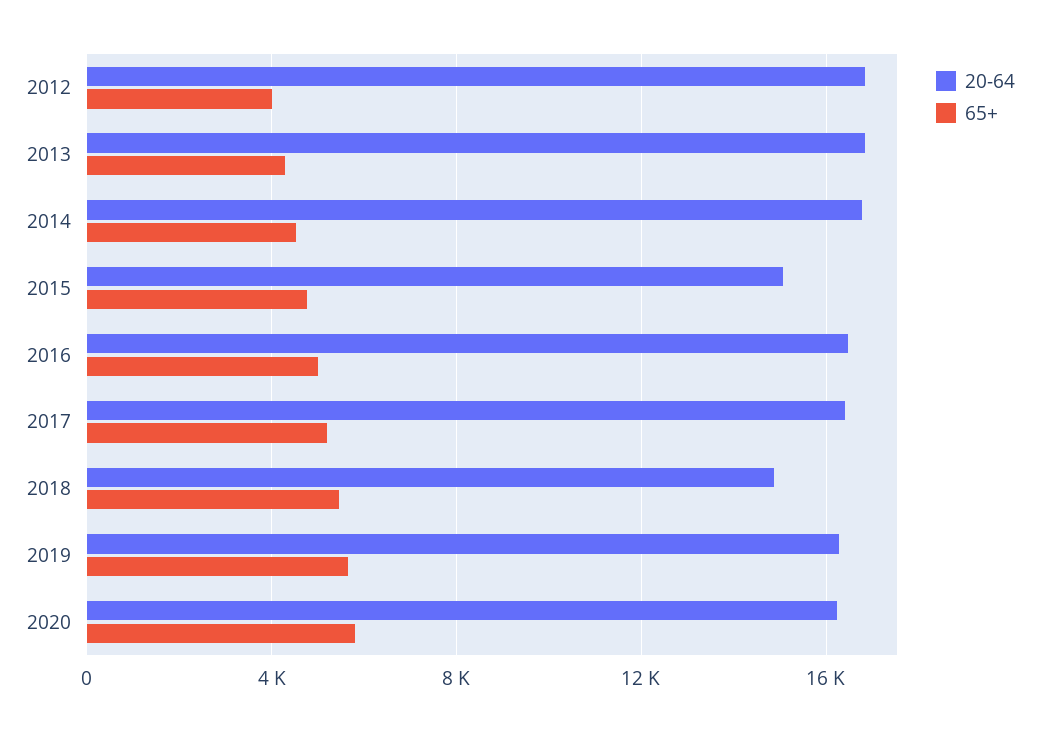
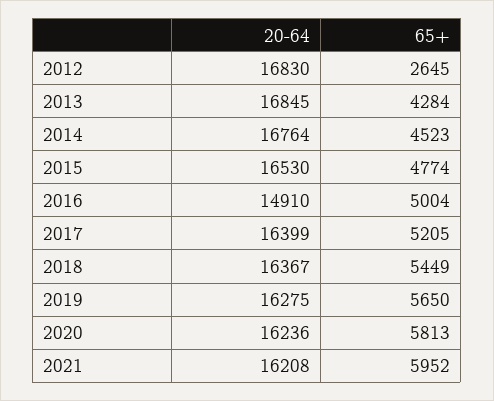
65+, 2012: 4000 -> 2645
20-64, 2015: 15000 -> 16530
20-64, 2016: 16500 -> 14910
20-64, 2018: 15000 -> 16367
20-64, 2021: none -> 16208
65+, 2021: none -> 5952

